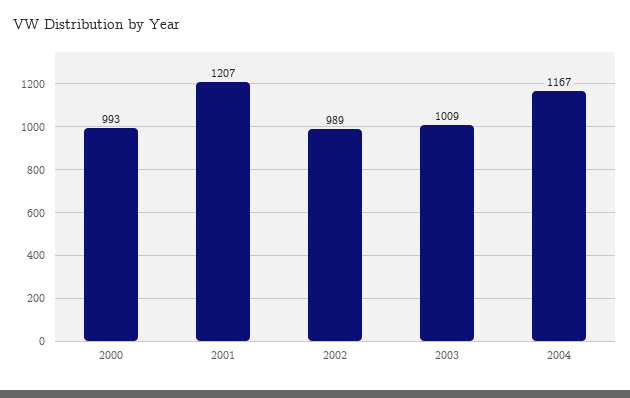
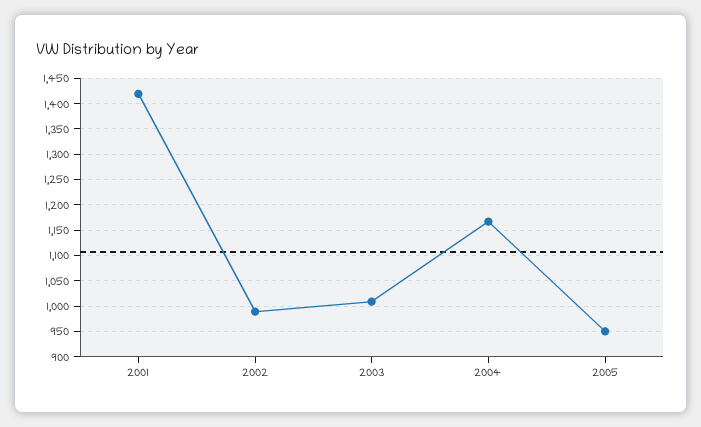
2000: 993 -> none
2001: 1207 -> 1425
2005: none -> 950

